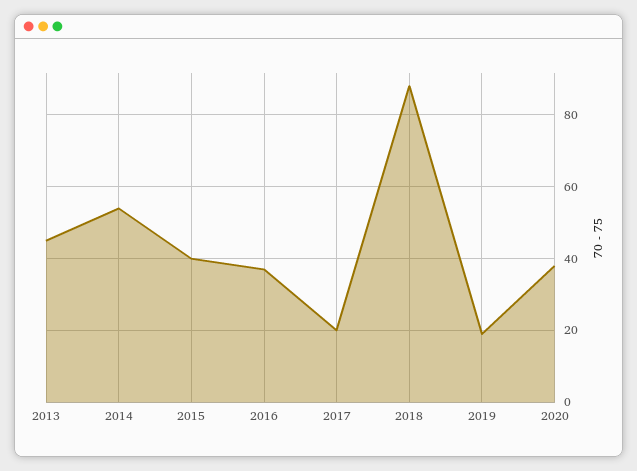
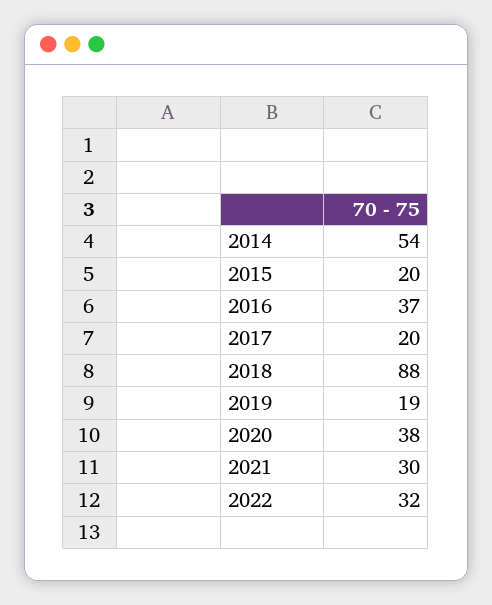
2013: 45 -> none
2015: 40 -> 20
2021: none -> 30
2022: none -> 32

